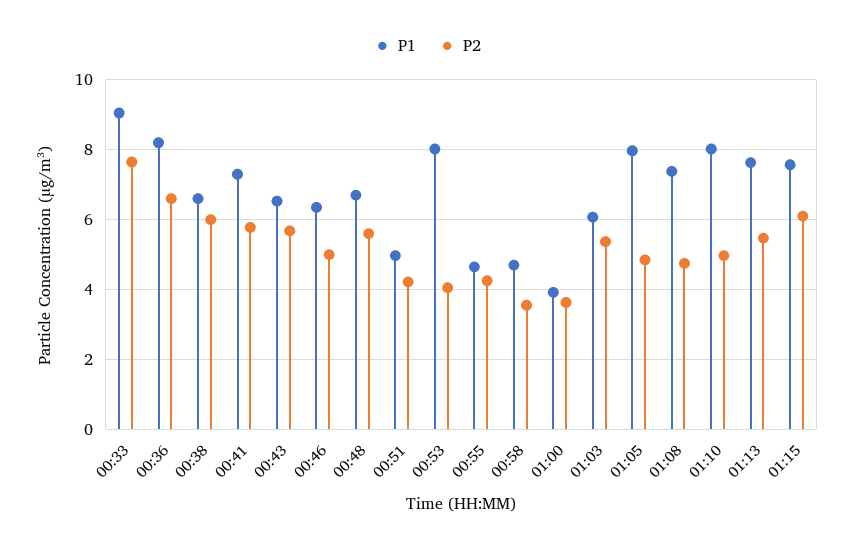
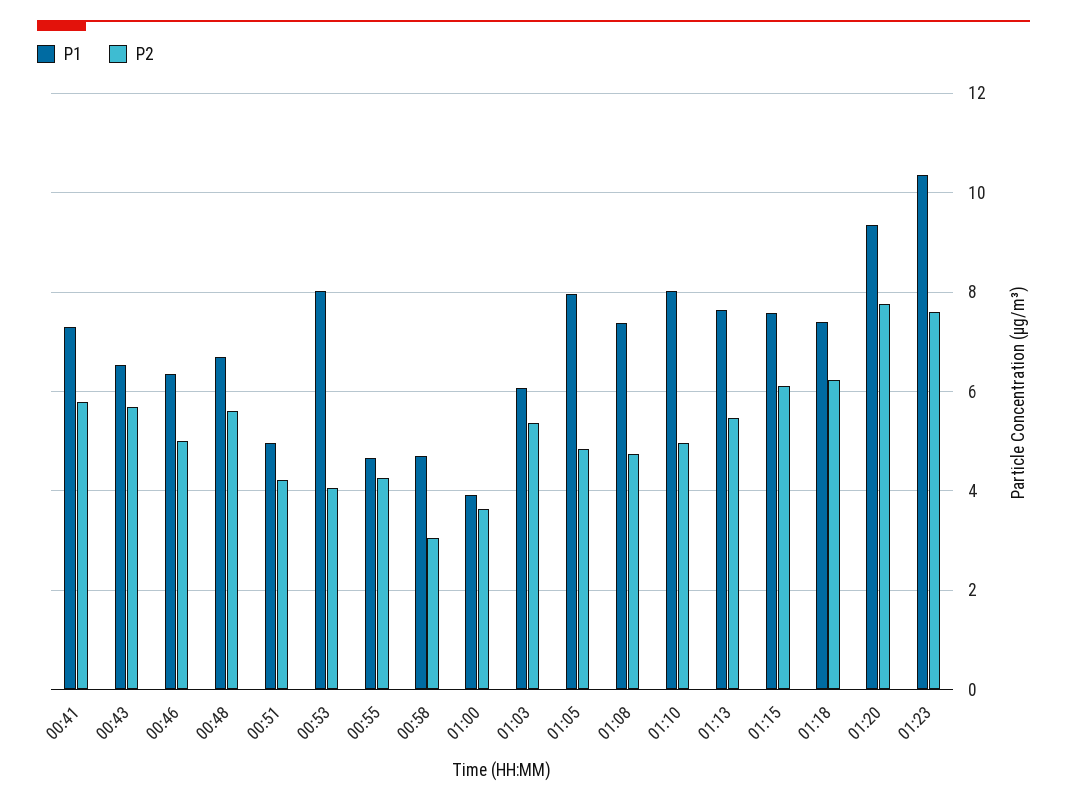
P1, 00:33: 9 -> none
P2, 00:33: 7.6 -> none
P1, 00:36: 8.2 -> none
P2, 00:36: 6.6 -> none
P1, 00:38: 6.6 -> none
P2, 00:38: 6 -> none
P2, 00:58: 3.6 -> 3
P1, 01:18: none -> 7.4
P2, 01:18: none -> 6.2
P1, 01:20: none -> 9.4
P2, 01:20: none -> 7.8
P1, 01:23: none -> 10.4
P2, 01:23: none -> 7.6

